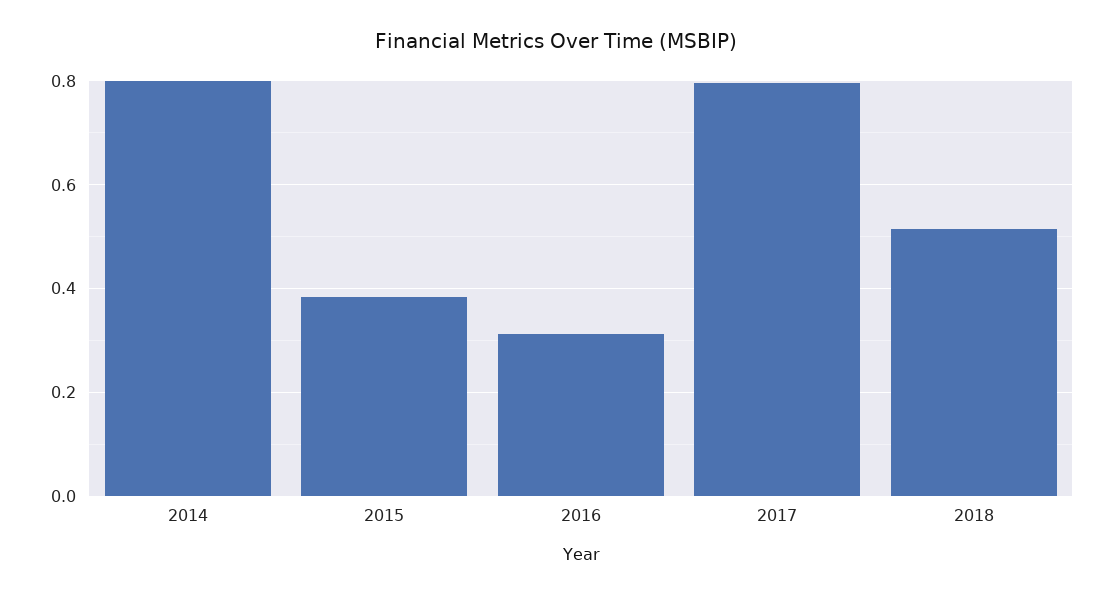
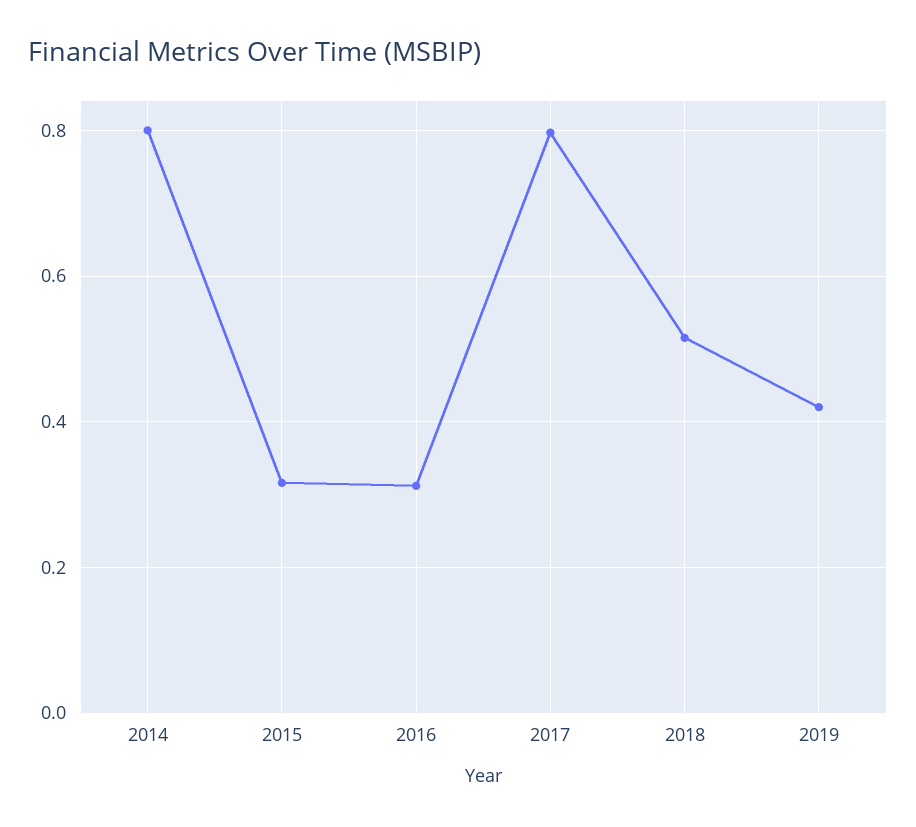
2015: 0.38 -> 0.32
2019: none -> 0.42

